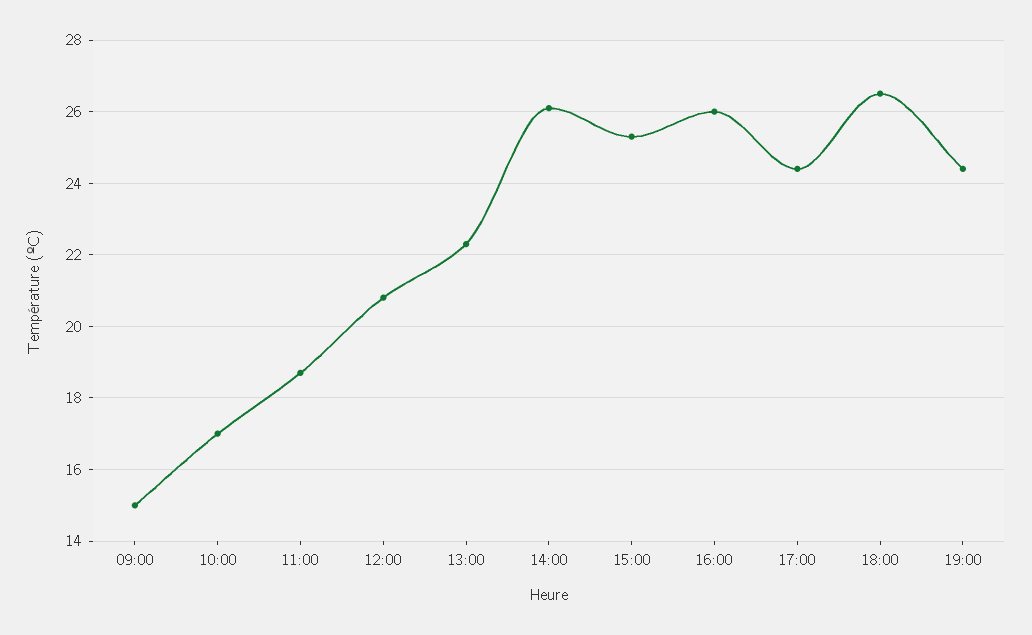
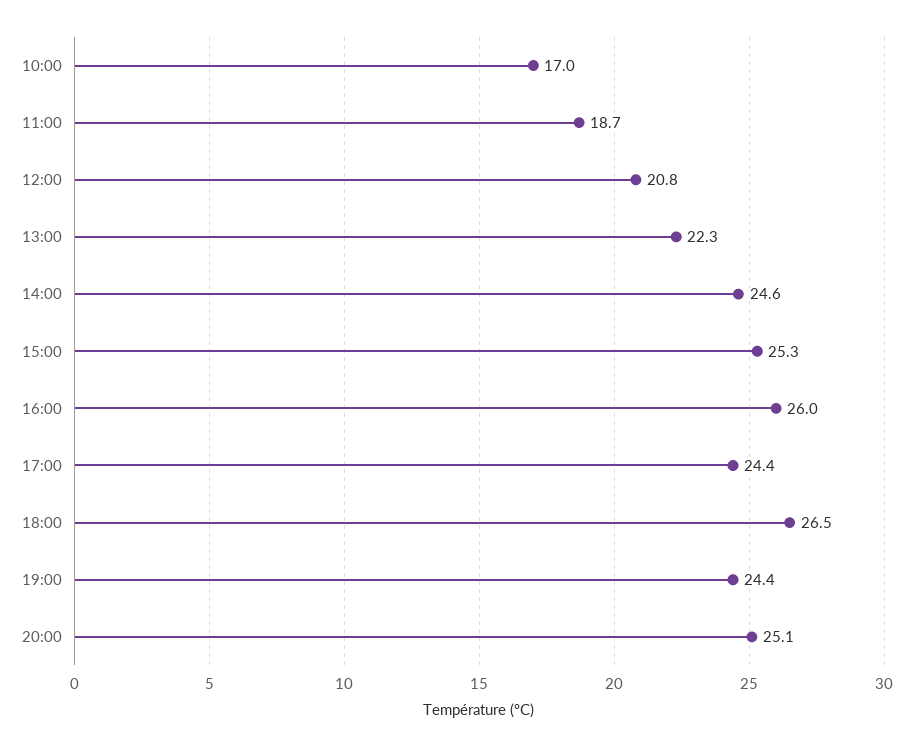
09:00: 15 -> none
14:00: 26 -> 24.6
20:00: none -> 25.1

